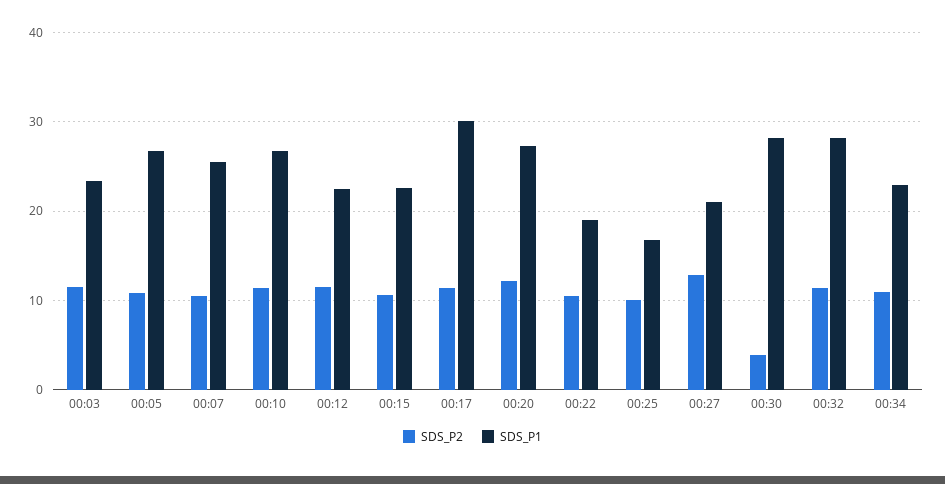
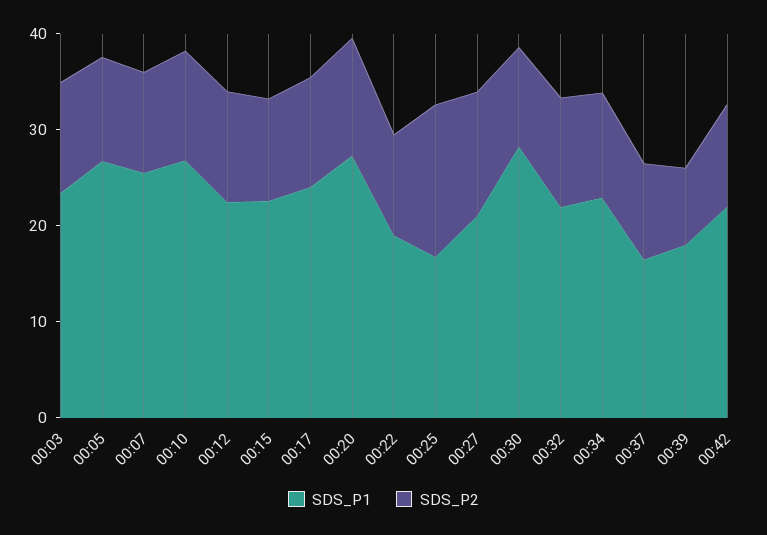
SDS_P1, 00:17: 30 -> 24
SDS_P2, 00:25: 10 -> 16
SDS_P2, 00:30: 4 -> 10
SDS_P1, 00:32: 28 -> 22
SDS_P1, 00:37: none -> 16
SDS_P2, 00:37: none -> 10
SDS_P1, 00:39: none -> 18
SDS_P2, 00:39: none -> 8
SDS_P1, 00:42: none -> 22
SDS_P2, 00:42: none -> 10

